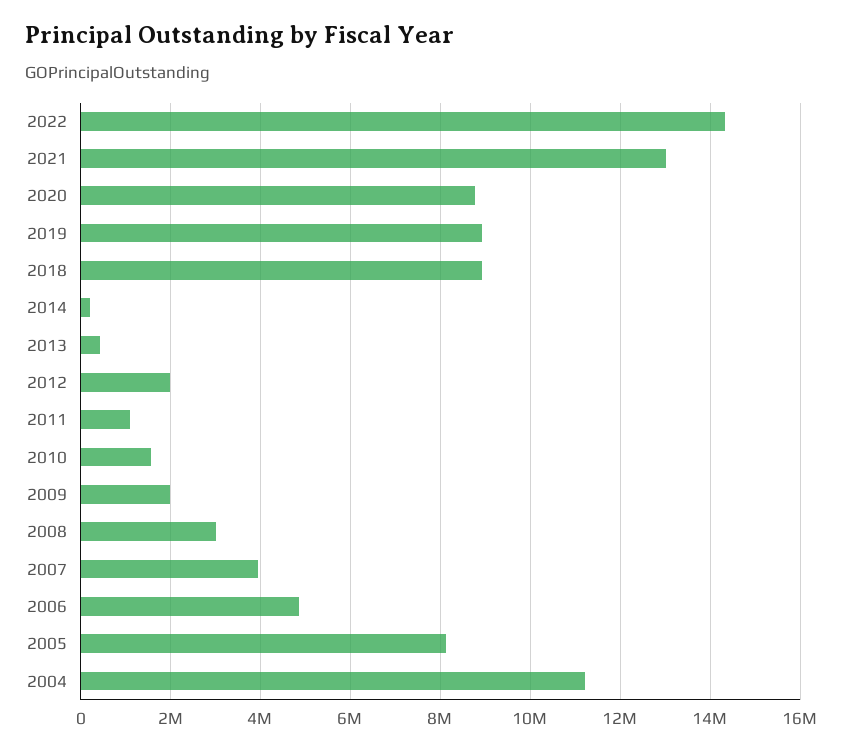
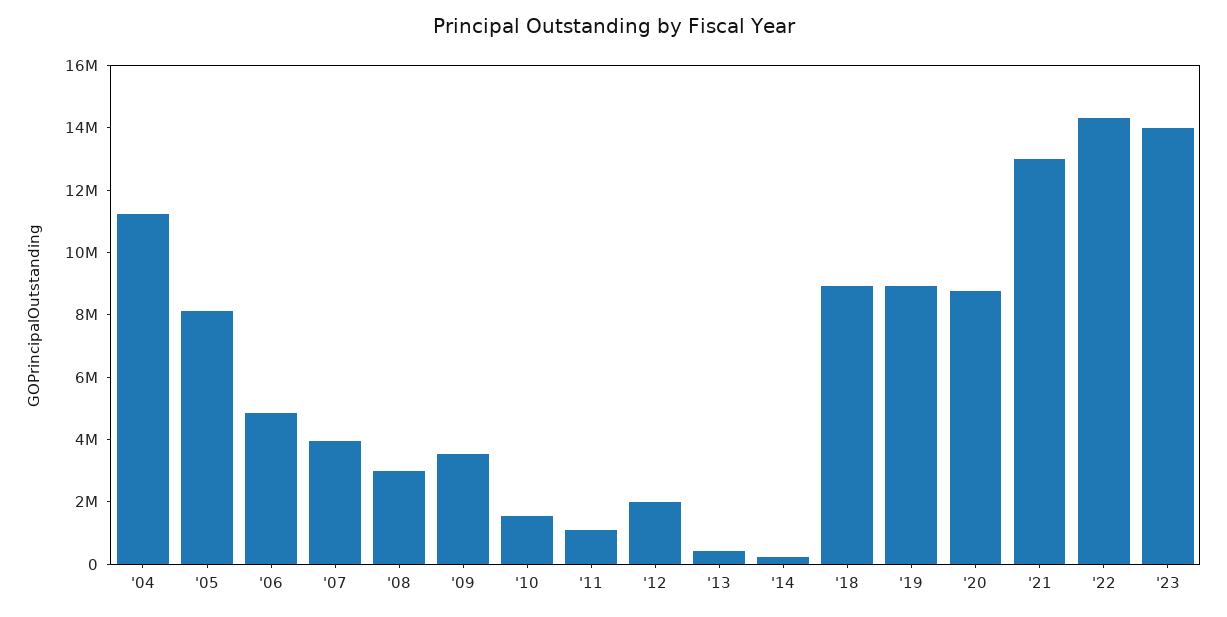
2009: 2000000 -> 3500000
'23: none -> 14000000

